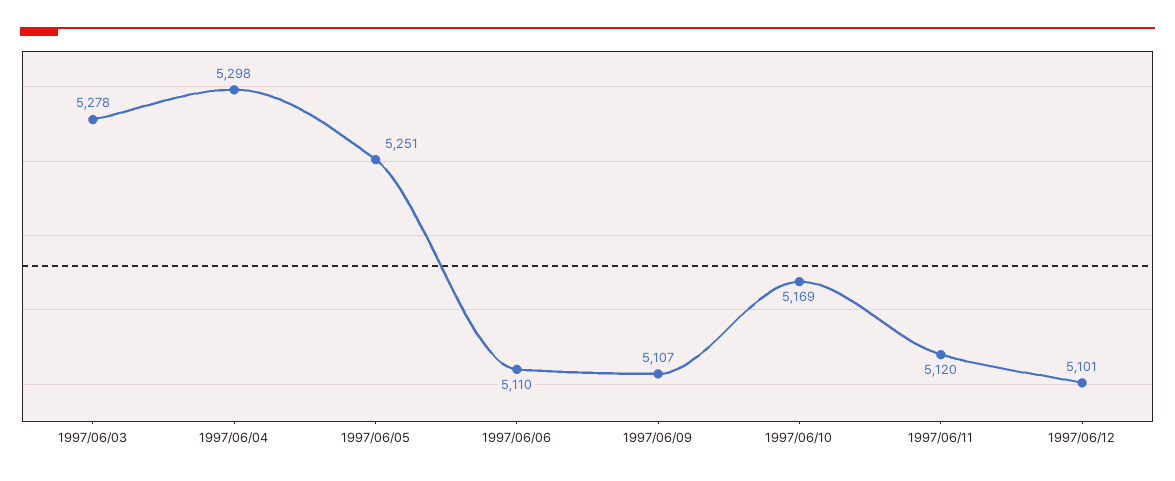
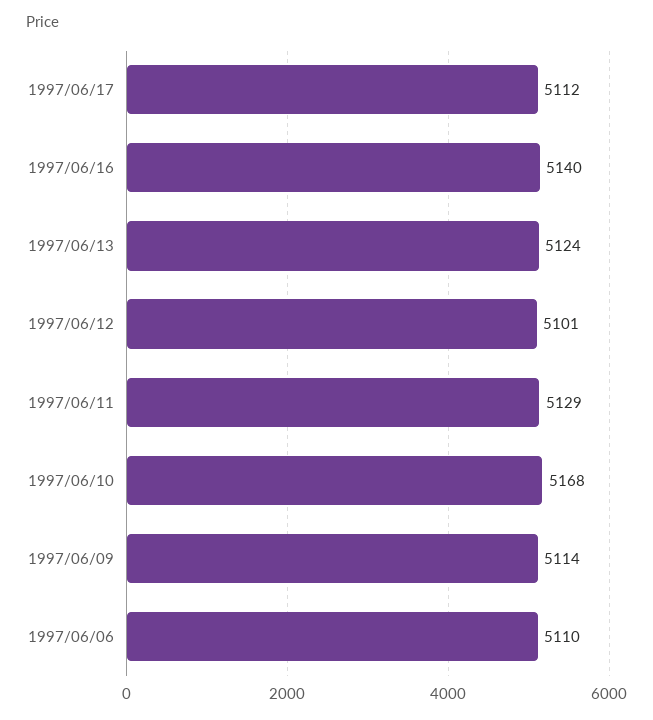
1997/06/03: 5278 -> none
1997/06/04: 5298 -> none
1997/06/05: 5251 -> none
1997/06/09: 5107 -> 5114
1997/06/10: 5169 -> 5168
1997/06/11: 5120 -> 5129
1997/06/17: none -> 5112
1997/06/16: none -> 5140
1997/06/13: none -> 5124

